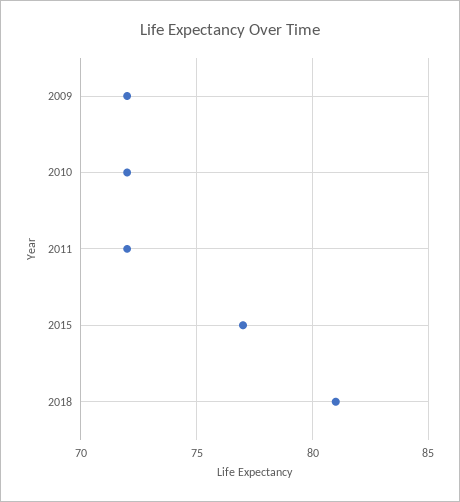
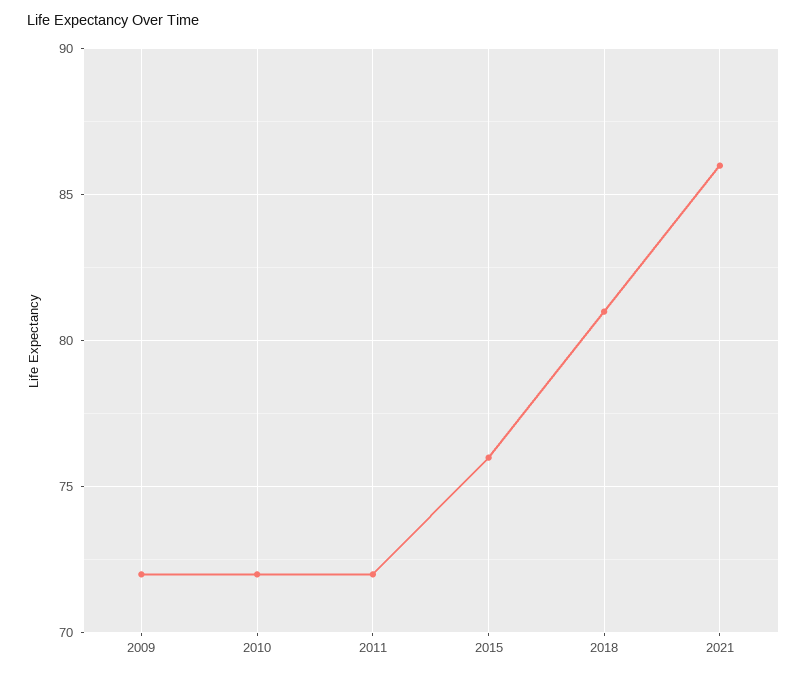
2015: 77 -> 76
2021: none -> 86

